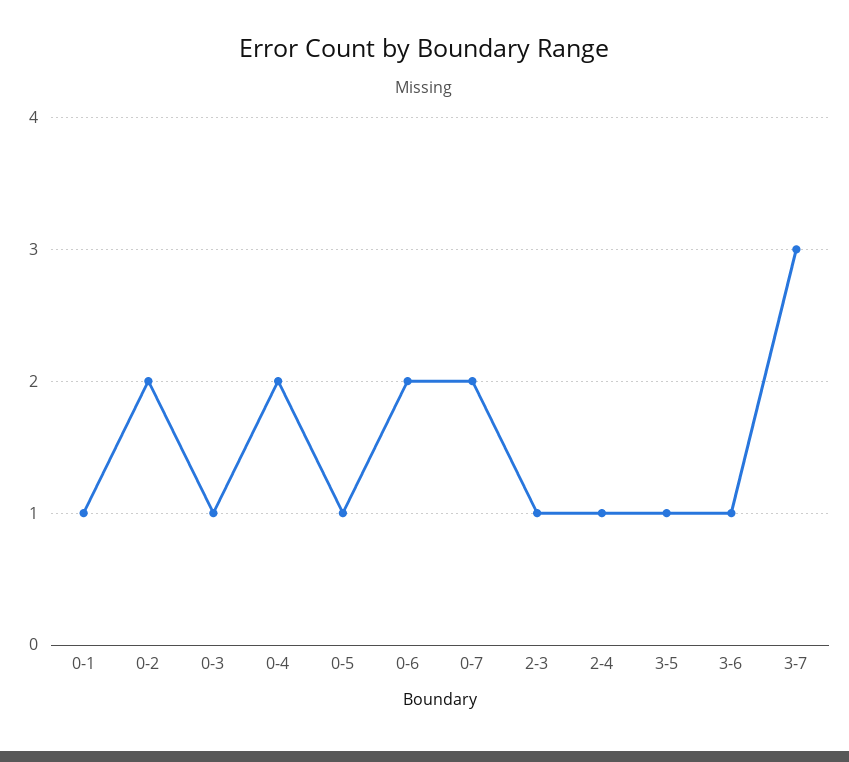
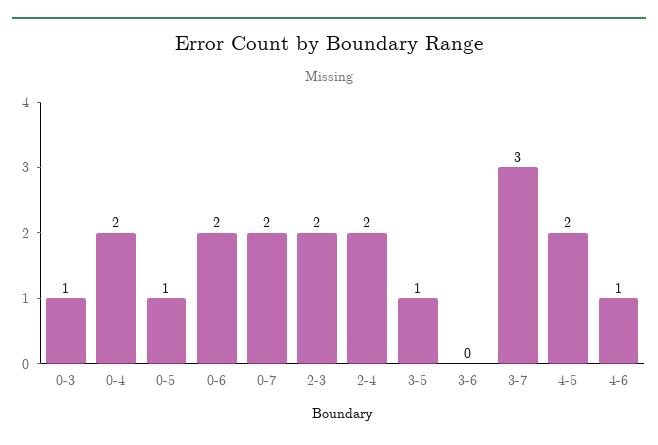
0-1: 1 -> none
0-2: 2 -> none
2-3: 1 -> 2
2-4: 1 -> 2
3-6: 1 -> 0
4-5: none -> 2
4-6: none -> 1

